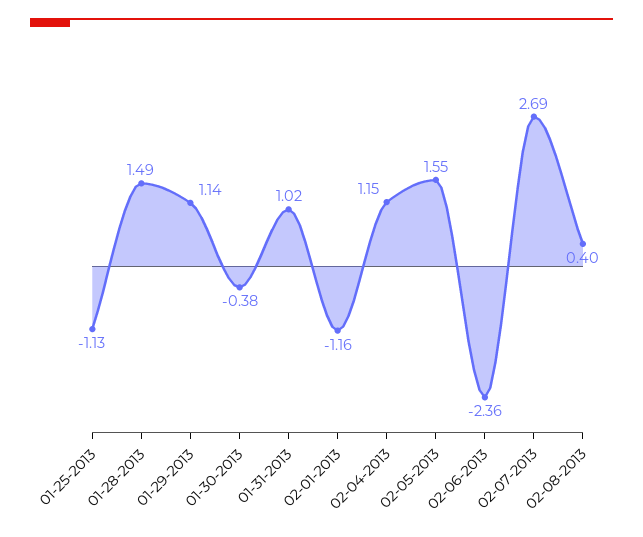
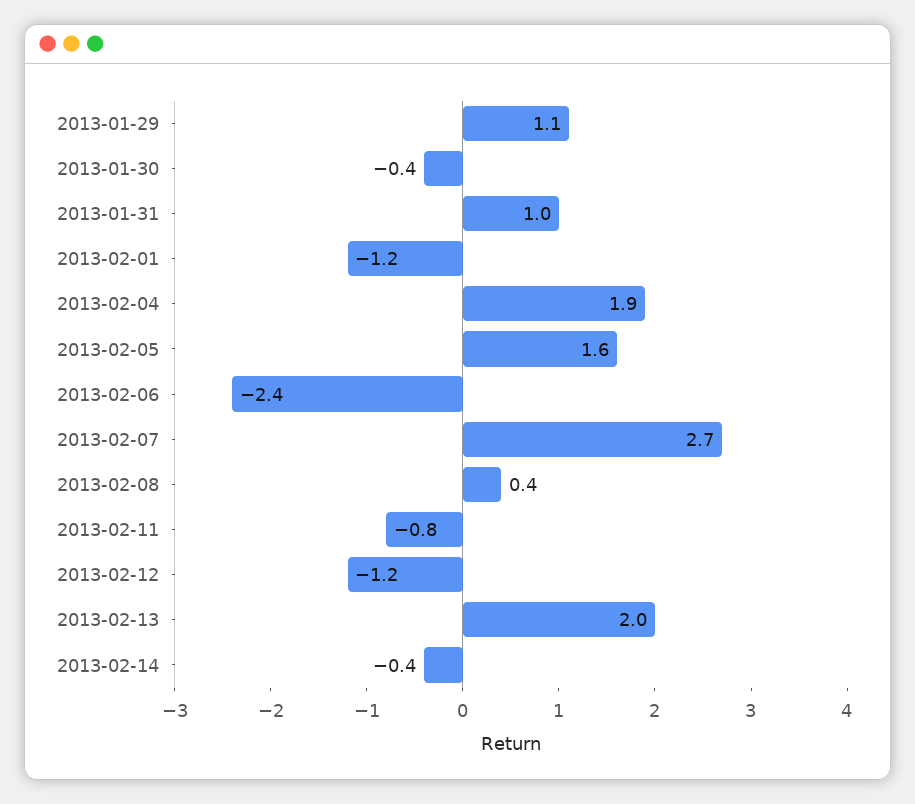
01-25-2013: -1.13 -> none
01-28-2013: 1.49 -> none
02-04-2013: 1.15 -> 1.9
2013-02-11: none -> -0.8
2013-02-12: none -> -1.2
2013-02-13: none -> 2
2013-02-14: none -> -0.4

